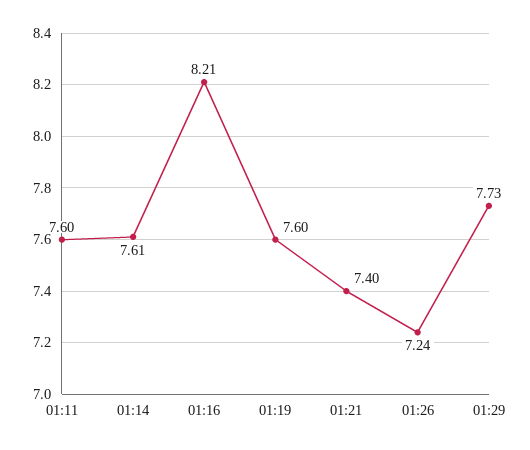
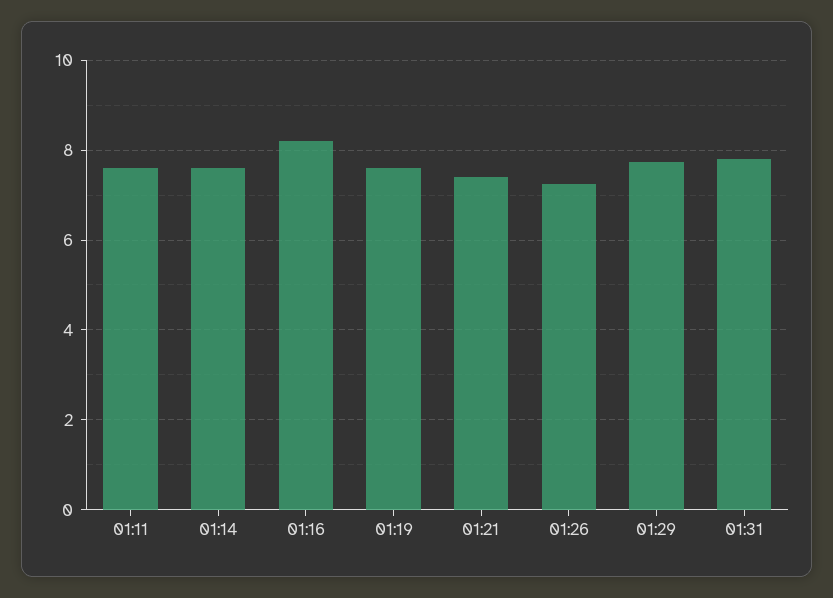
01:31: none -> 7.8

